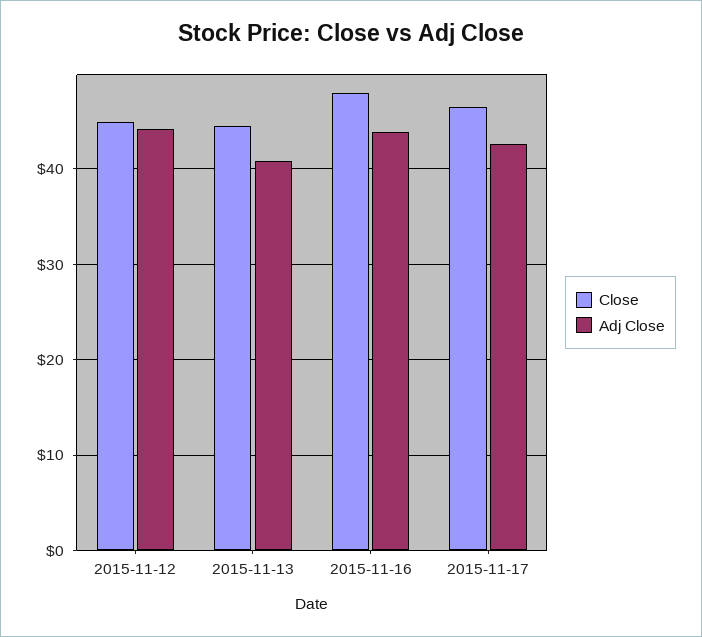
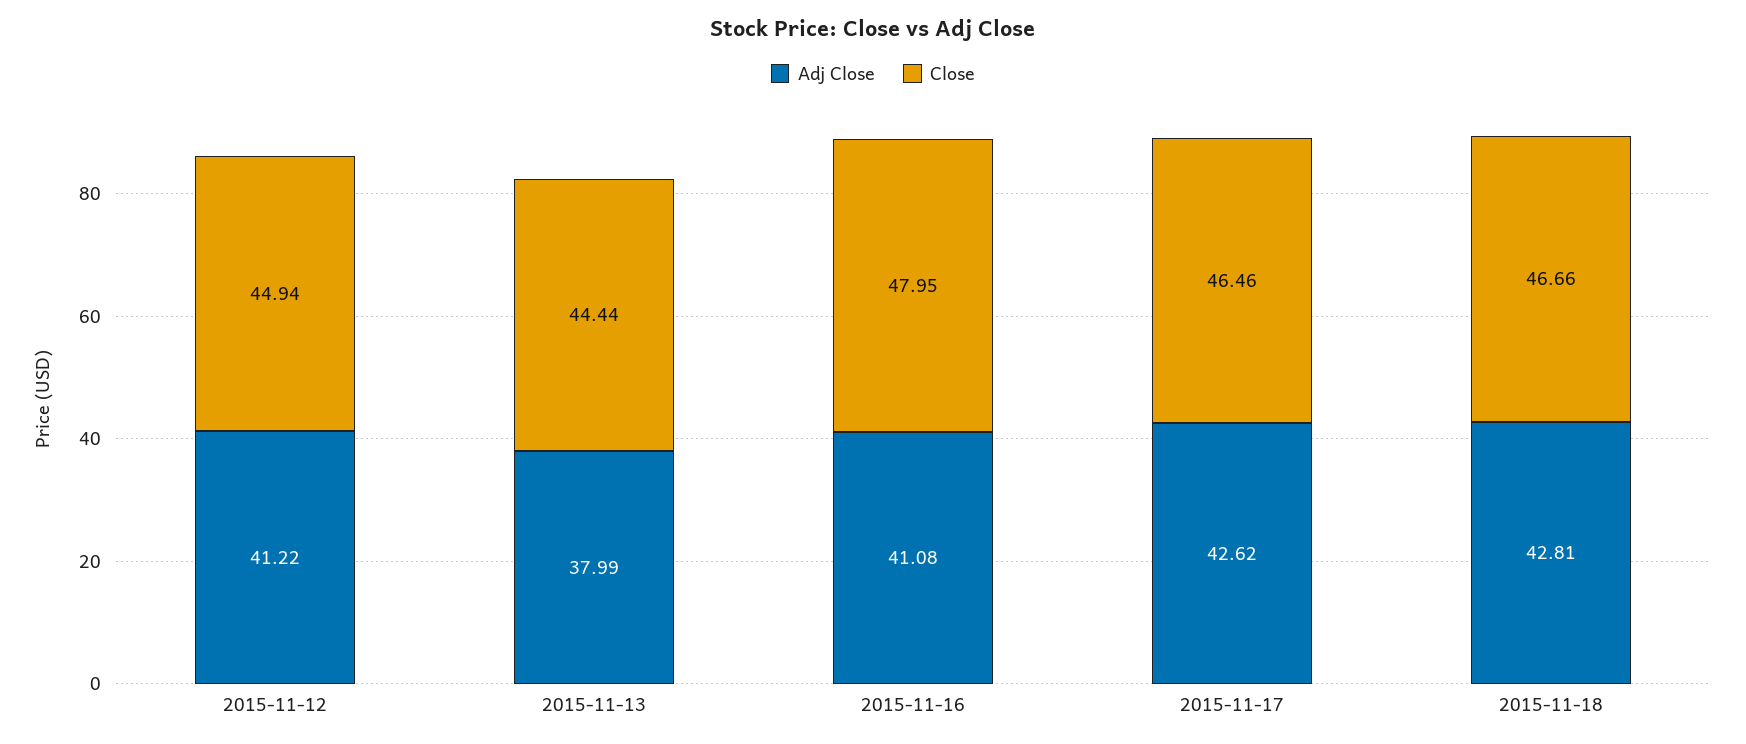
Adj Close, 2015-11-12: 44 -> 41.22
Adj Close, 2015-11-13: 41 -> 37.99
Adj Close, 2015-11-16: 44 -> 41.08
Adj Close, 2015-11-18: none -> 42.81
Close, 2015-11-18: none -> 46.66

